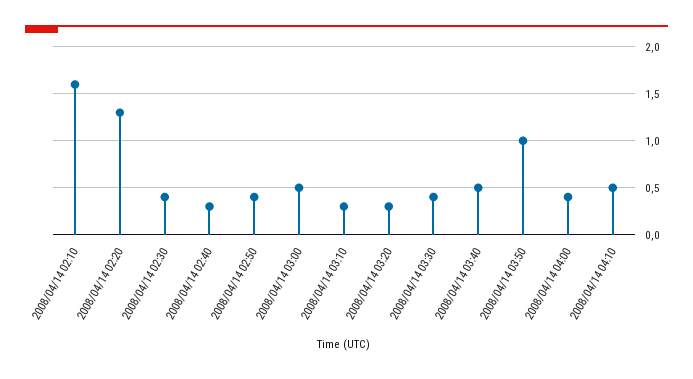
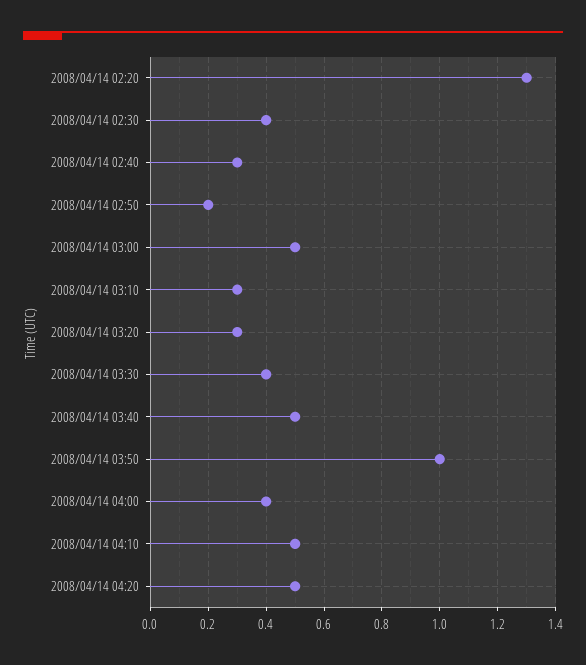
2008/04/14 02:10: 1.6 -> none
2008/04/14 02:50: 0.4 -> 0.2
2008/04/14 04:20: none -> 0.5

